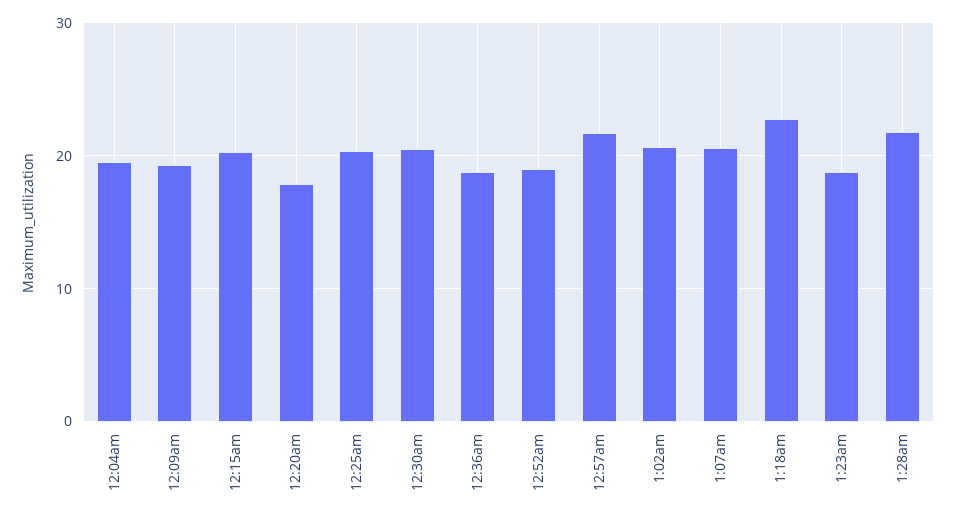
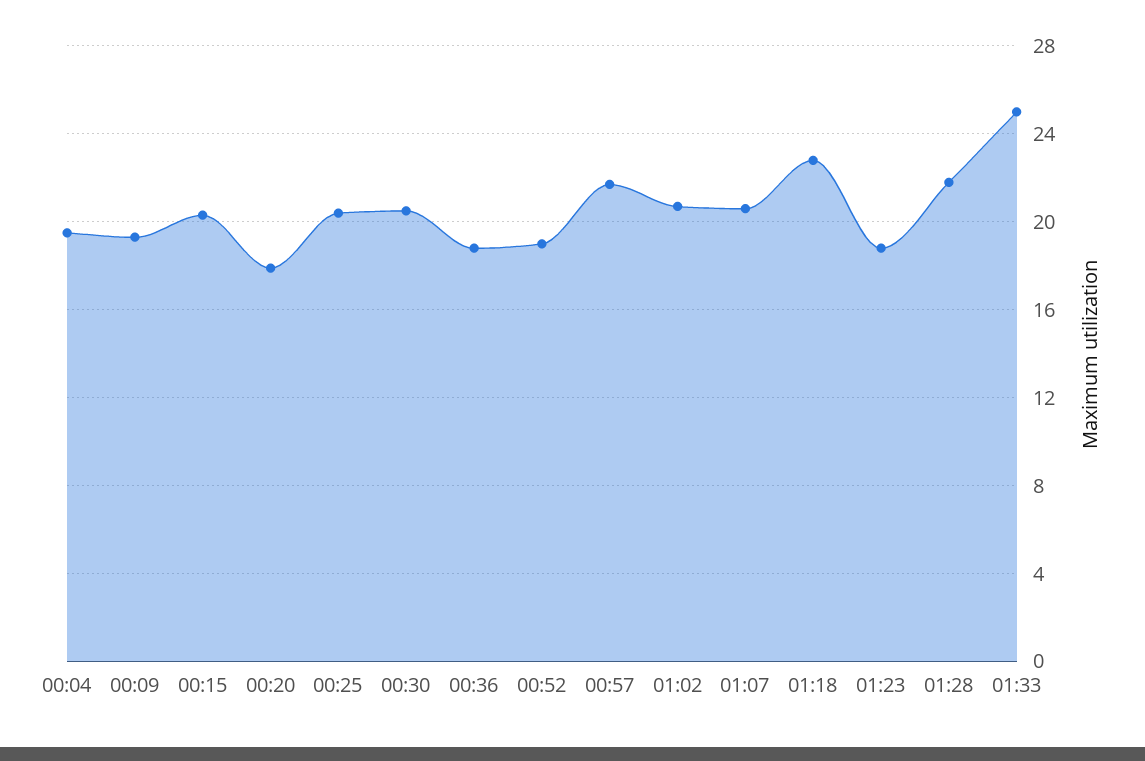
01:33: none -> 25

